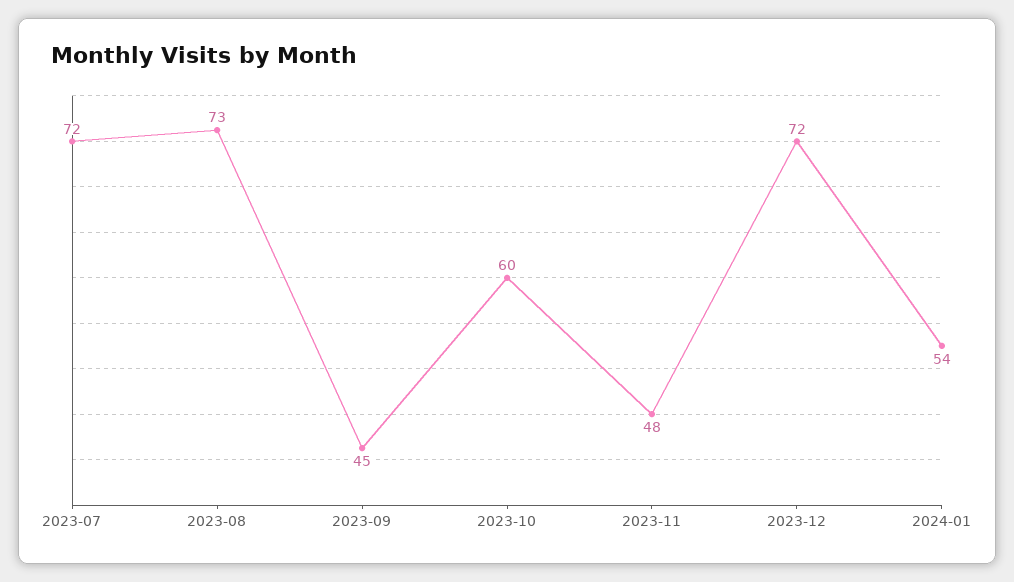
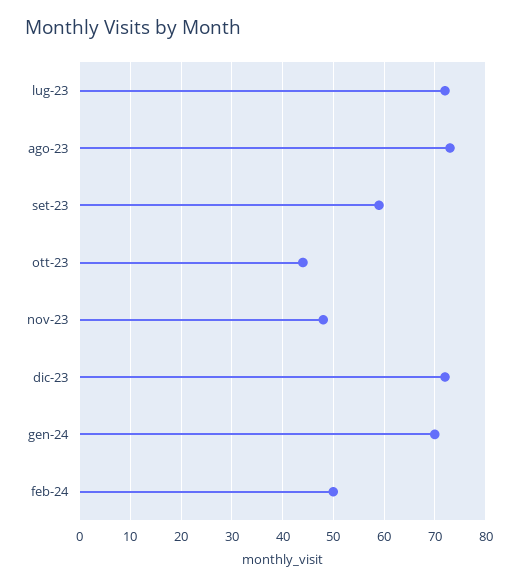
2023-09: 45 -> 60
2023-10: 60 -> 45
2024-01: 54 -> 70
feb-24: none -> 50

